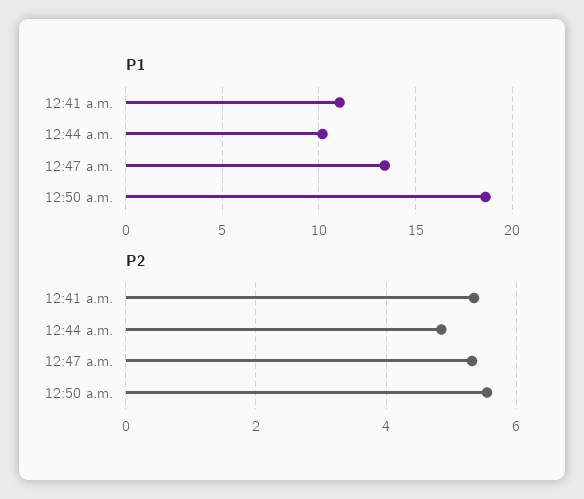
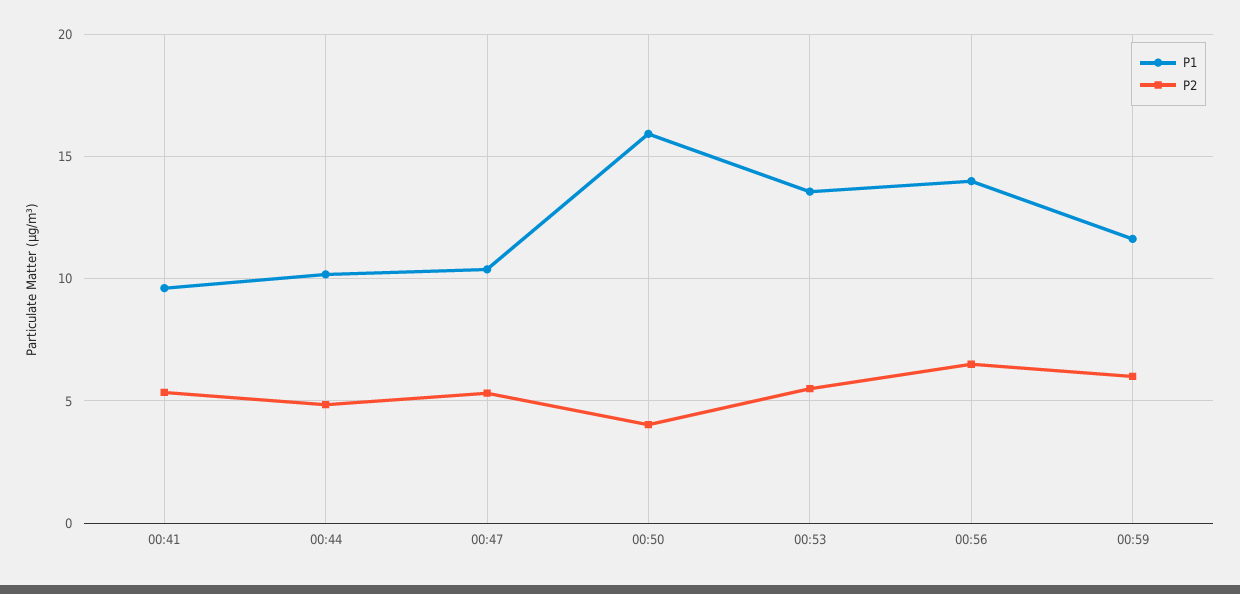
P1, 12:41 a.m.: 11 -> 9.5
P1, 12:47 a.m.: 13.5 -> 10.5
P1, 12:50 a.m.: 18.5 -> 16
P2, 12:50 a.m.: 5.6 -> 4
P1, 00:53: none -> 13.5
P2, 00:53: none -> 5.5
P1, 00:56: none -> 14
P2, 00:56: none -> 6.5
P1, 00:59: none -> 11.5
P2, 00:59: none -> 6

